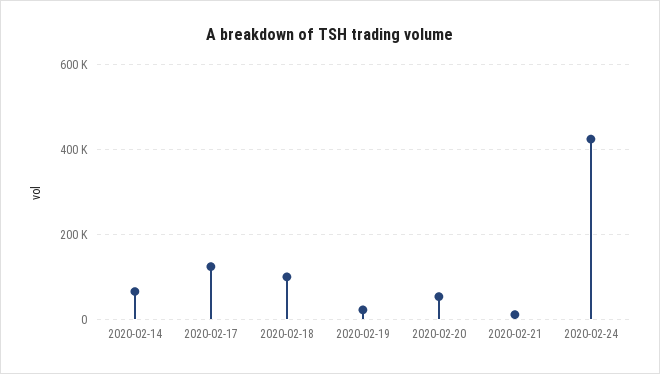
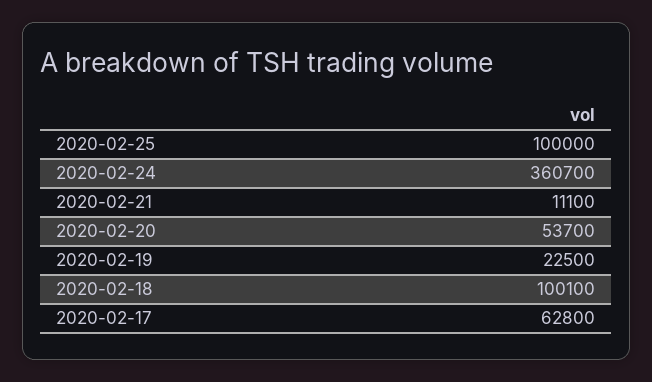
2020-02-14: 60000 -> none
2020-02-17: 120000 -> 62800
2020-02-24: 420000 -> 360700
2020-02-25: none -> 100000

